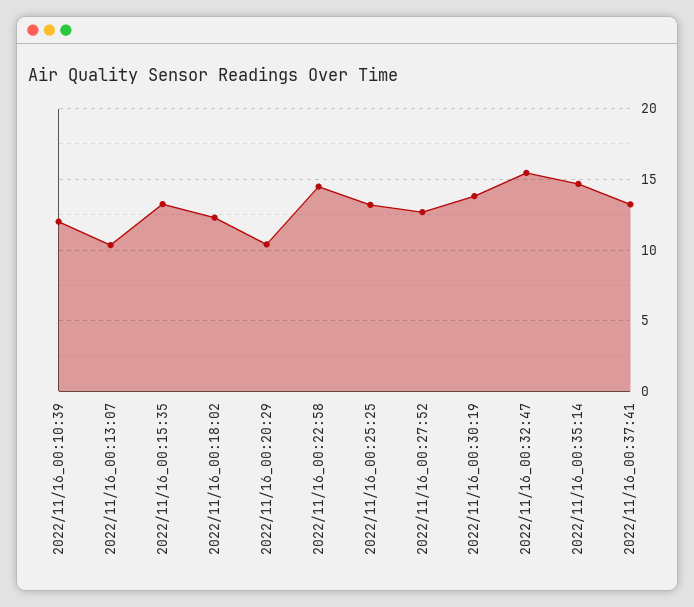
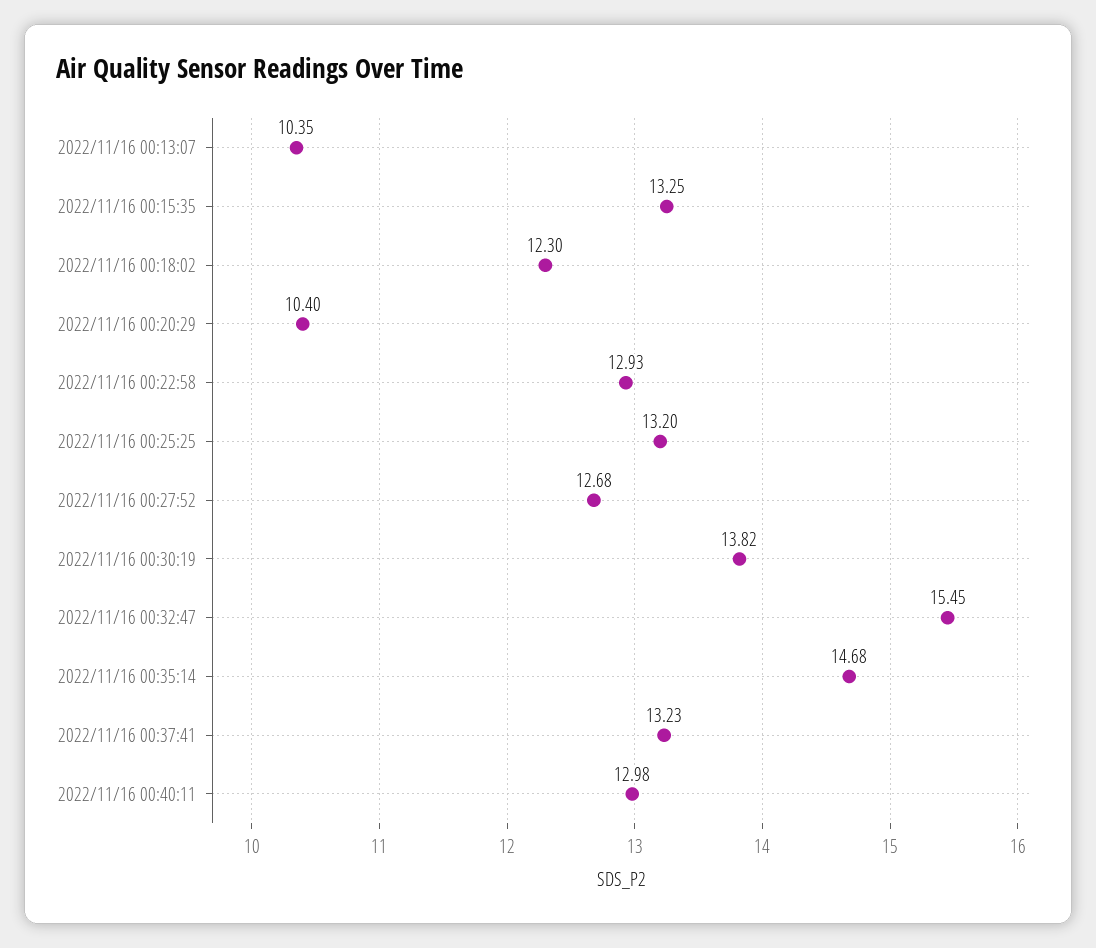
2022/11/16_00:10:39: 12 -> none
2022/11/16_00:22:58: 14.5 -> 12.93
2022/11/16 00:40:11: none -> 12.98

